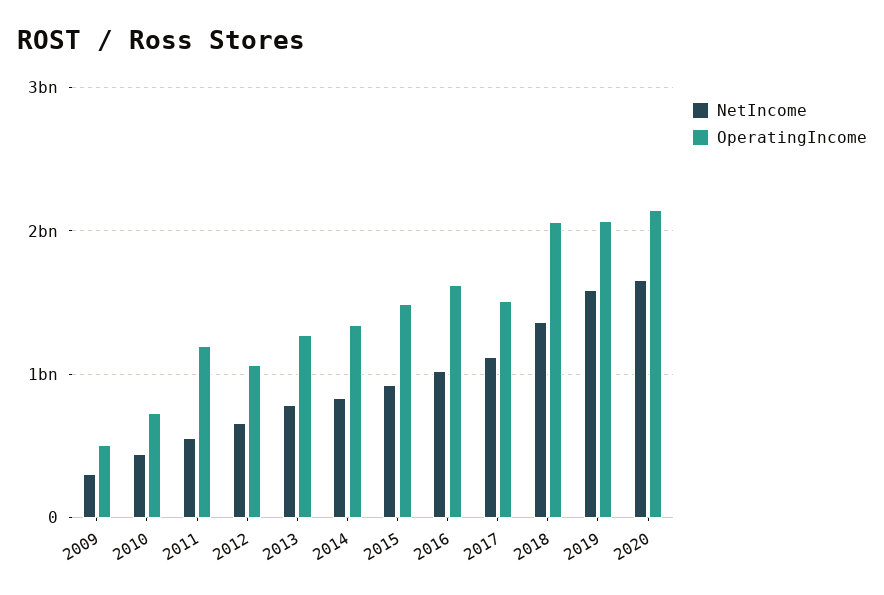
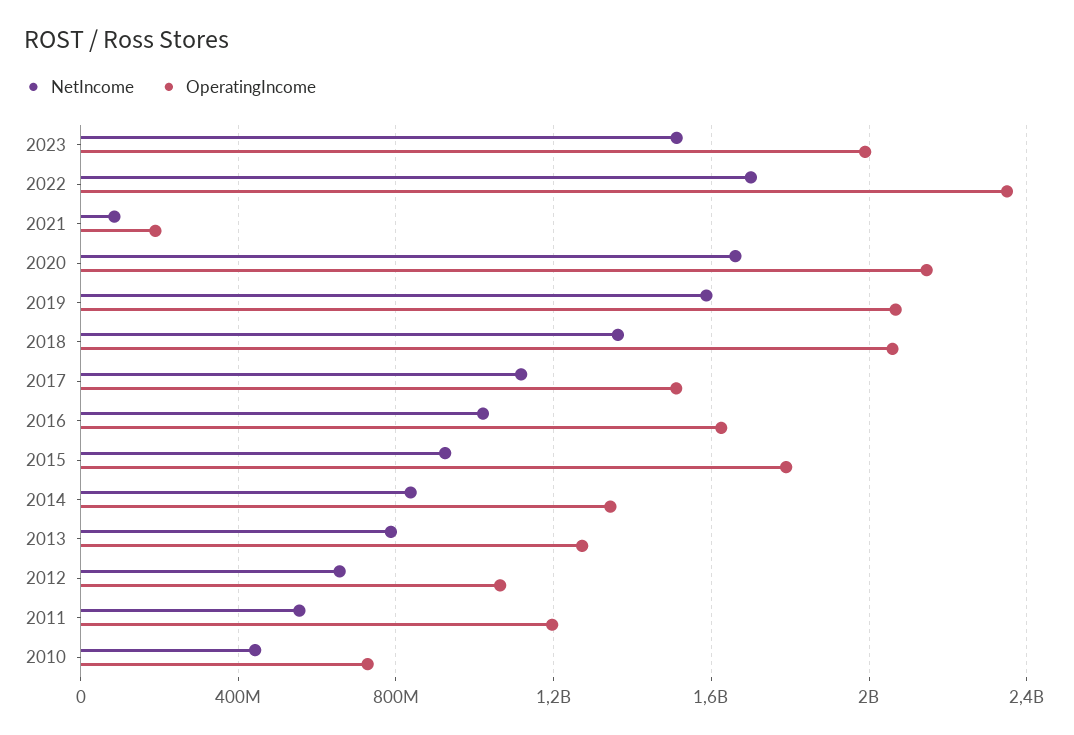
NetIncome, 2009: 300000000 -> none
OperatingIncome, 2009: 500000000 -> none
OperatingIncome, 2015: 1500000000 -> 1800000000
NetIncome, 2023: none -> 1500000000
OperatingIncome, 2023: none -> 2000000000
NetIncome, 2022: none -> 1700000000
OperatingIncome, 2022: none -> 2350000000
NetIncome, 2021: none -> 100000000
OperatingIncome, 2021: none -> 200000000

